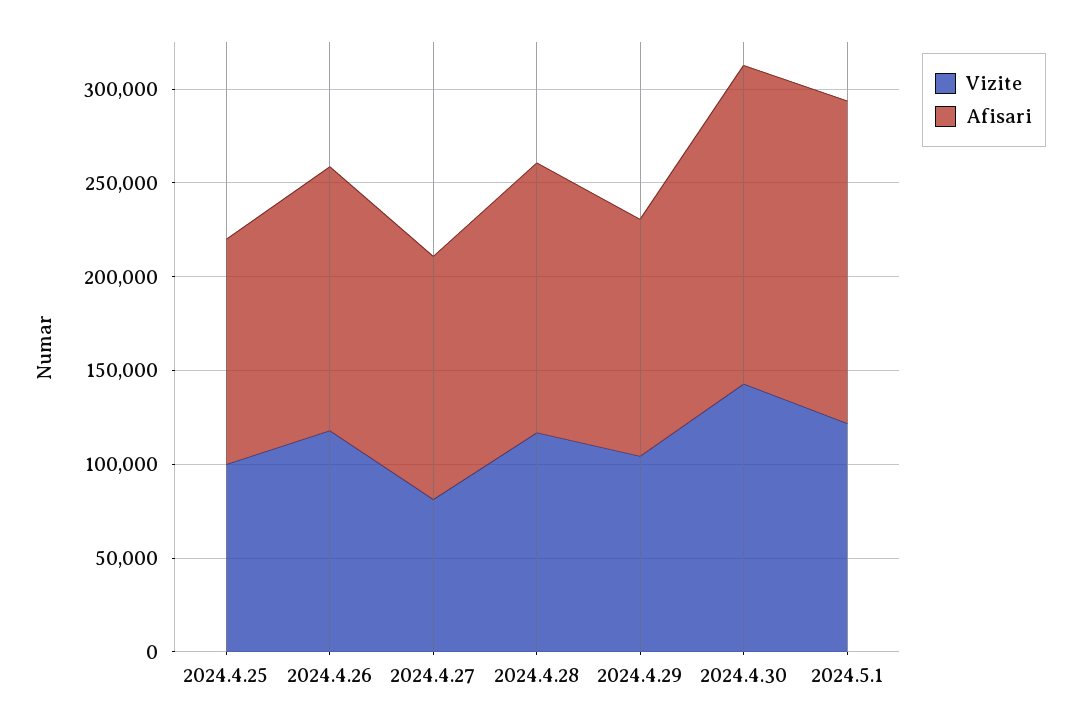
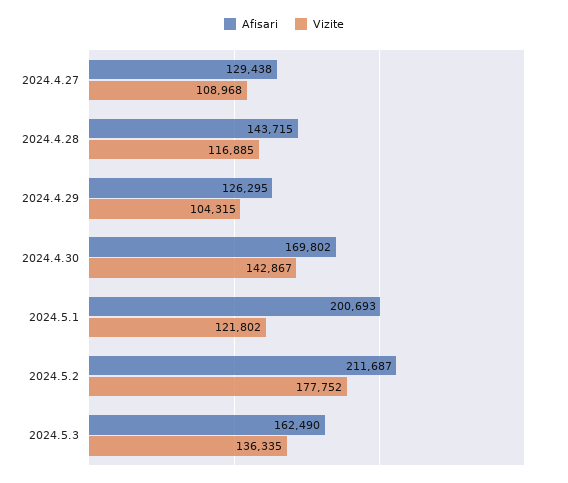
Vizite, 2024.4.25: 100000 -> none
Afisari, 2024.4.25: 120000 -> none
Vizite, 2024.4.26: 120000 -> none
Afisari, 2024.4.26: 140000 -> none
Vizite, 2024.4.27: 80000 -> 108968
Afisari, 2024.5.1: 170000 -> 200693
Afisari, 2024.5.2: none -> 211687
Vizite, 2024.5.2: none -> 177752
Afisari, 2024.5.3: none -> 162490
Vizite, 2024.5.3: none -> 136335

